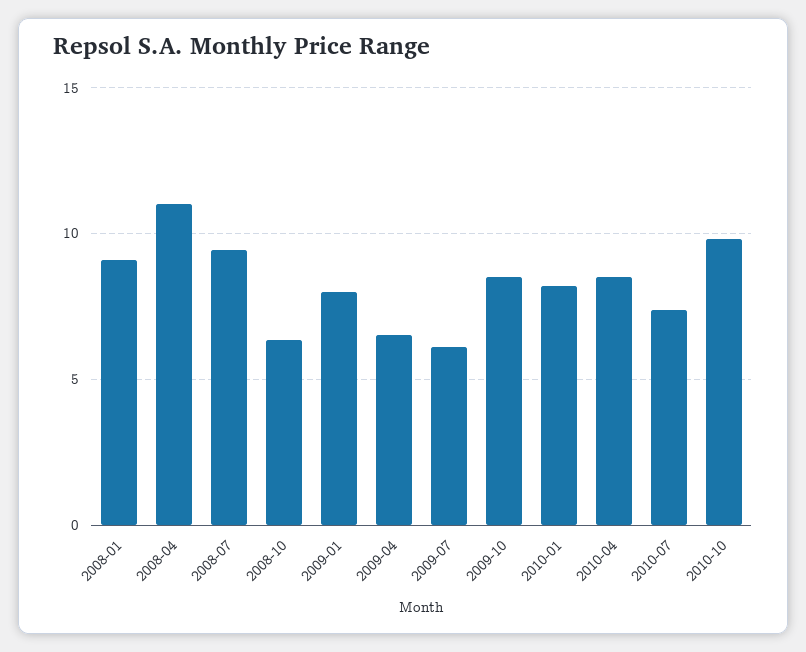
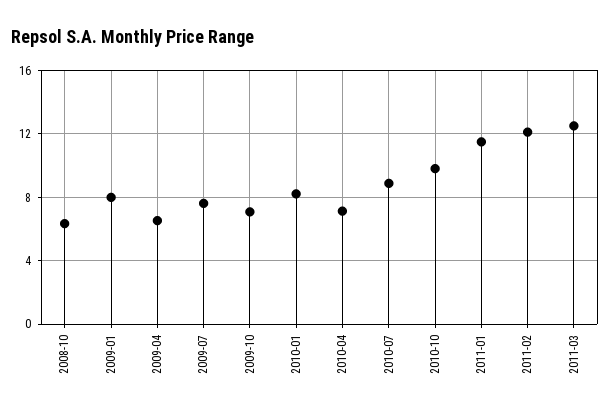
2008-01: 9 -> none
2008-04: 11 -> none
2008-07: 9.5 -> none
2009-07: 6 -> 7.5
2009-10: 8.5 -> 7
2010-04: 8.5 -> 7
2010-07: 7.5 -> 9
2011-01: none -> 11.5
2011-02: none -> 12
2011-03: none -> 12.5

